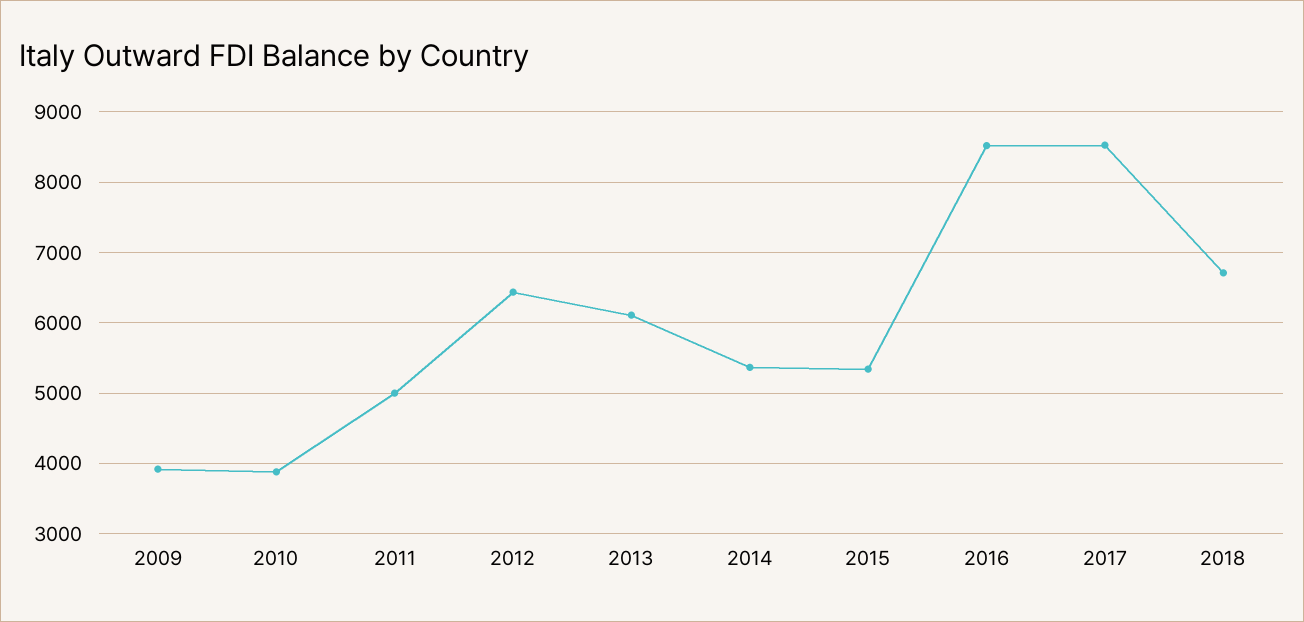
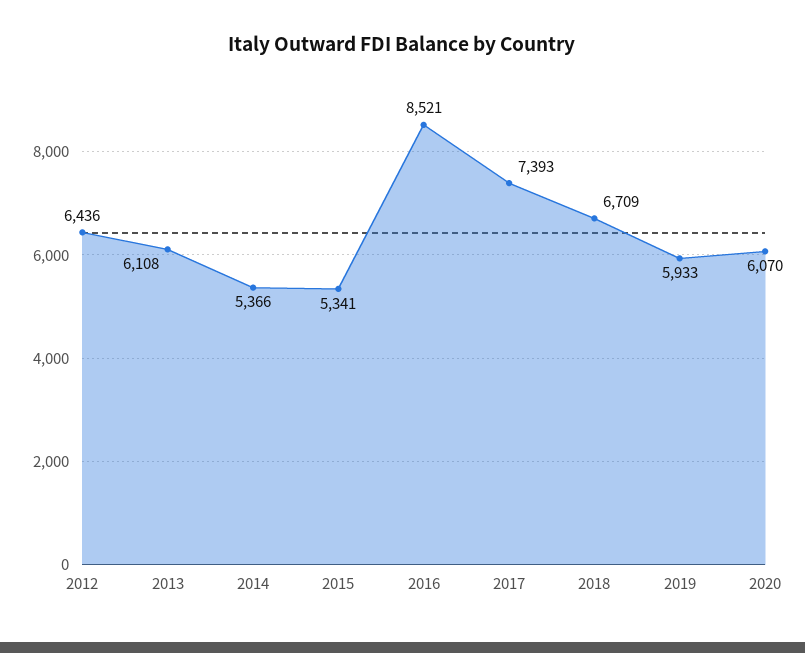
2009: 3900 -> none
2010: 3900 -> none
2011: 5000 -> none
2017: 8500 -> 7393
2019: none -> 5933
2020: none -> 6070

